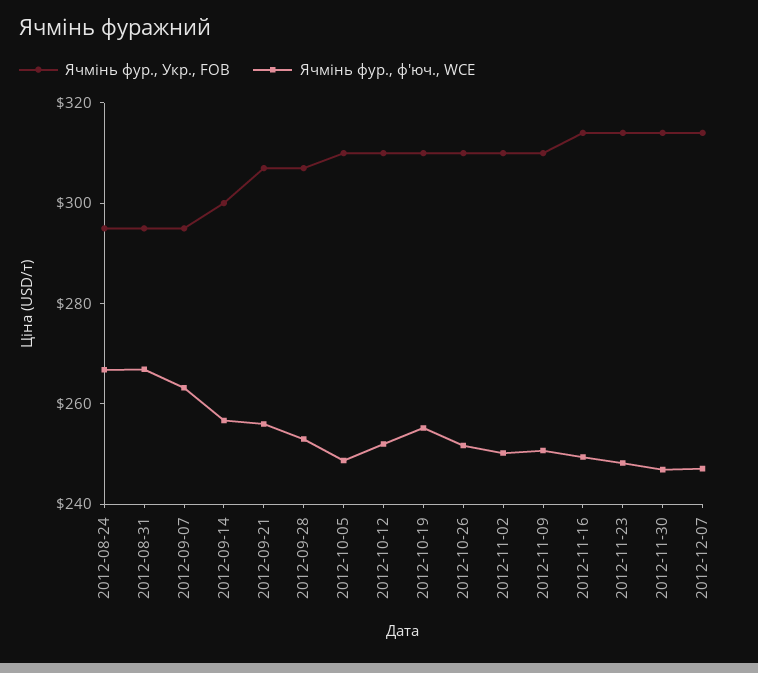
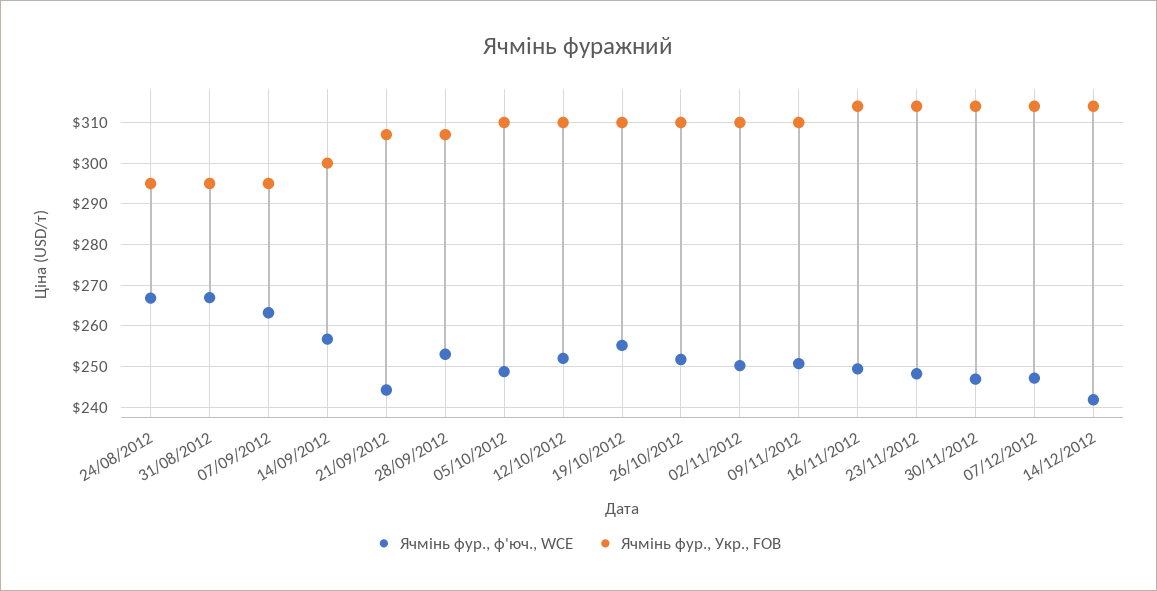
Ячмінь фур., ф'юч., WCE, 2012-09-21: 255 -> 244
Ячмінь фур., ф'юч., WCE, 14/12/2012: none -> 242
Ячмінь фур., Укр., FOB, 14/12/2012: none -> 314

